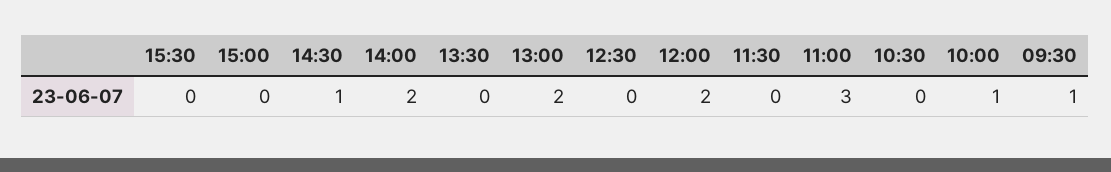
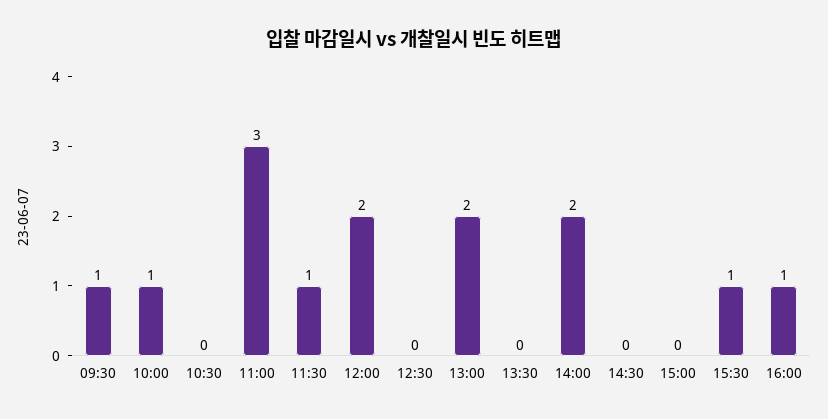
15:30: 0 -> 1
14:30: 1 -> 0
11:30: 0 -> 1
16:00: none -> 1

